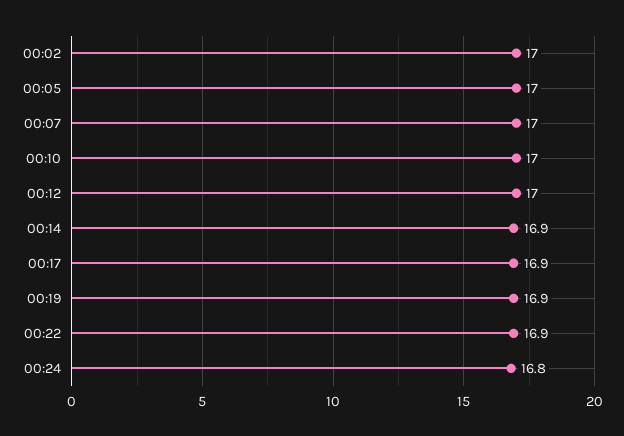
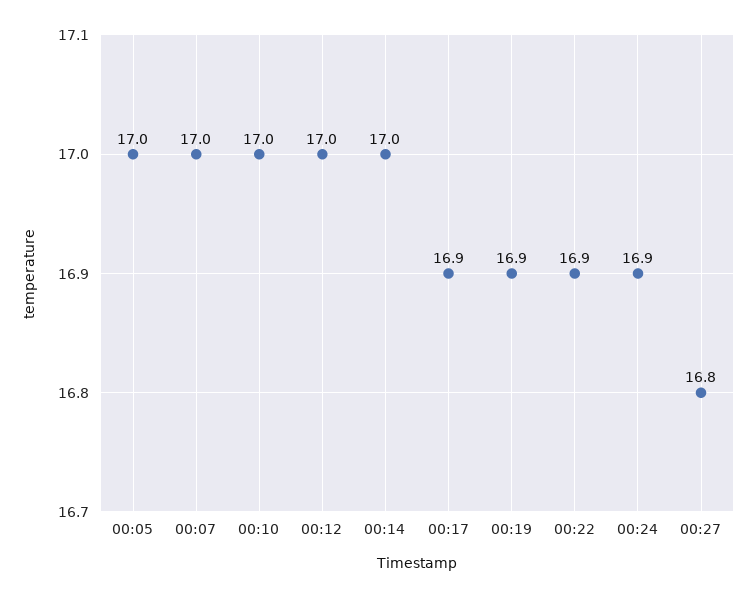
00:02: 17 -> none
00:14: 16.9 -> 17
00:24: 16.8 -> 16.9
00:27: none -> 16.8

